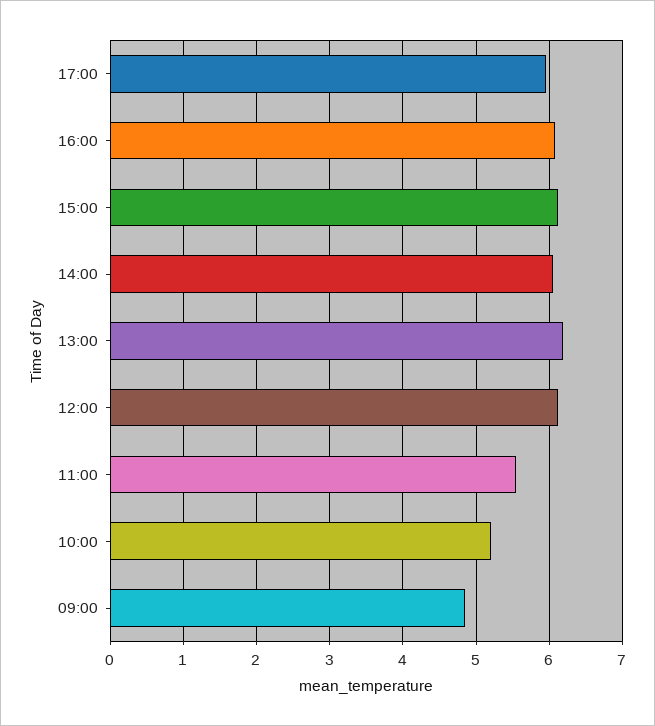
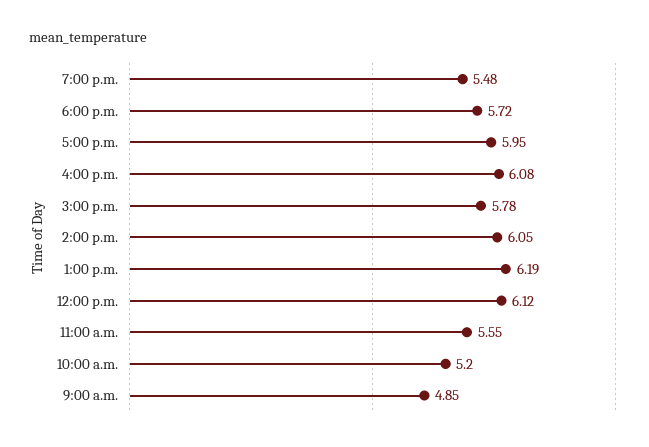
15:00: 6.1 -> 5.78
7:00 p.m.: none -> 5.48
6:00 p.m.: none -> 5.72

